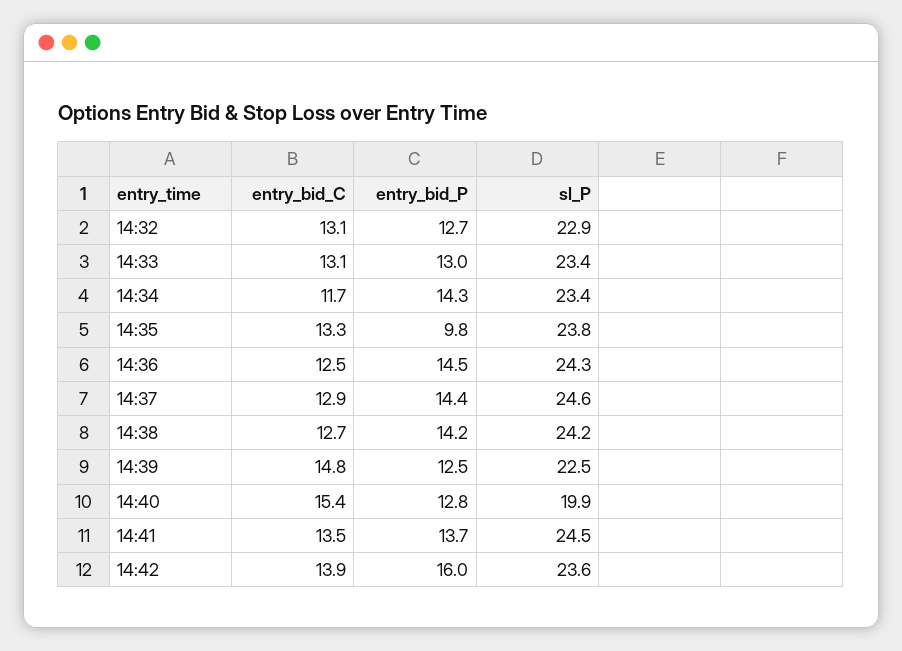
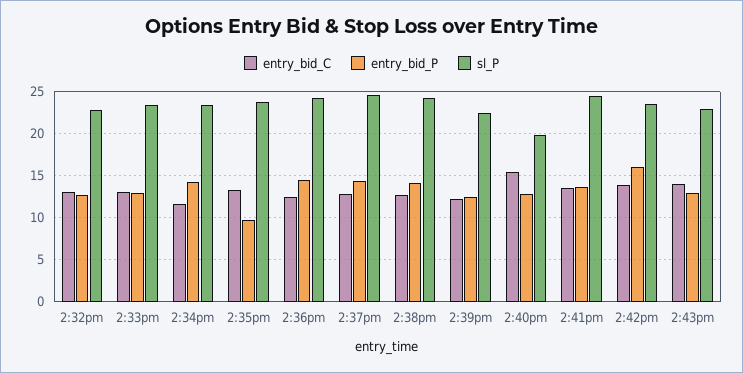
entry_bid_C, 14:39: 14.8 -> 12
entry_bid_C, 2:43pm: none -> 14
entry_bid_P, 2:43pm: none -> 13
sl_P, 2:43pm: none -> 23

